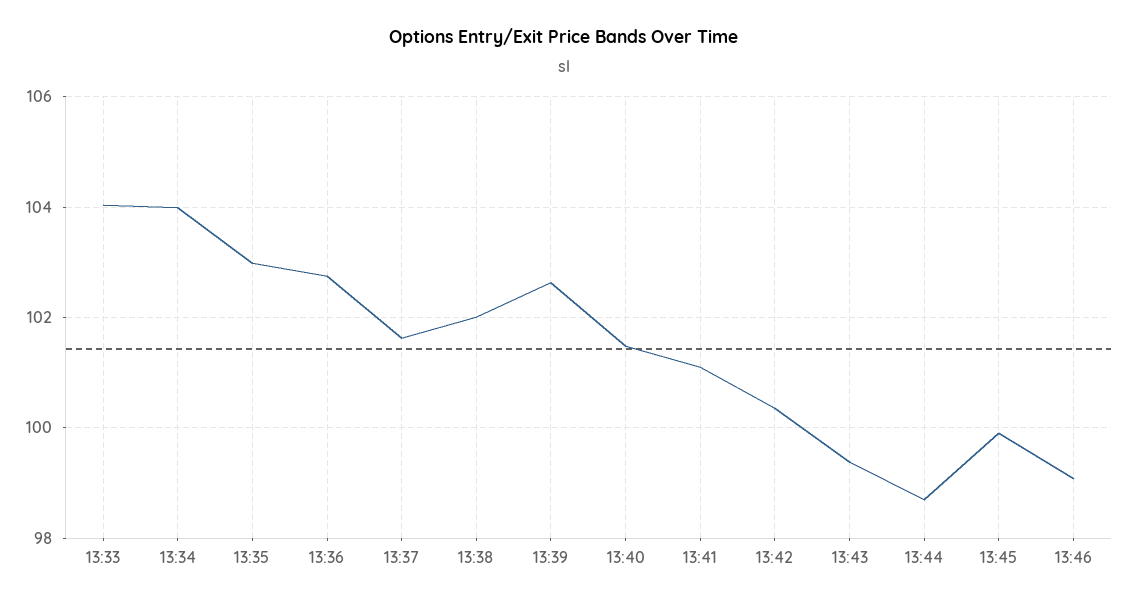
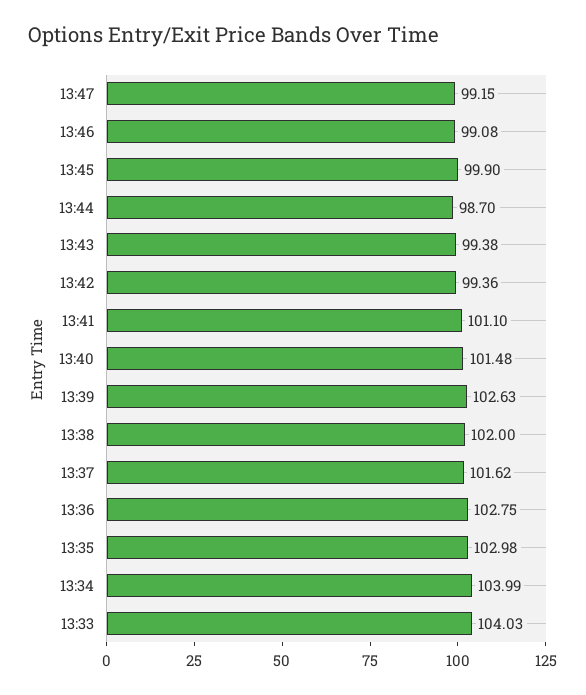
13:42: 100.4 -> 99.36
13:47: none -> 99.15

